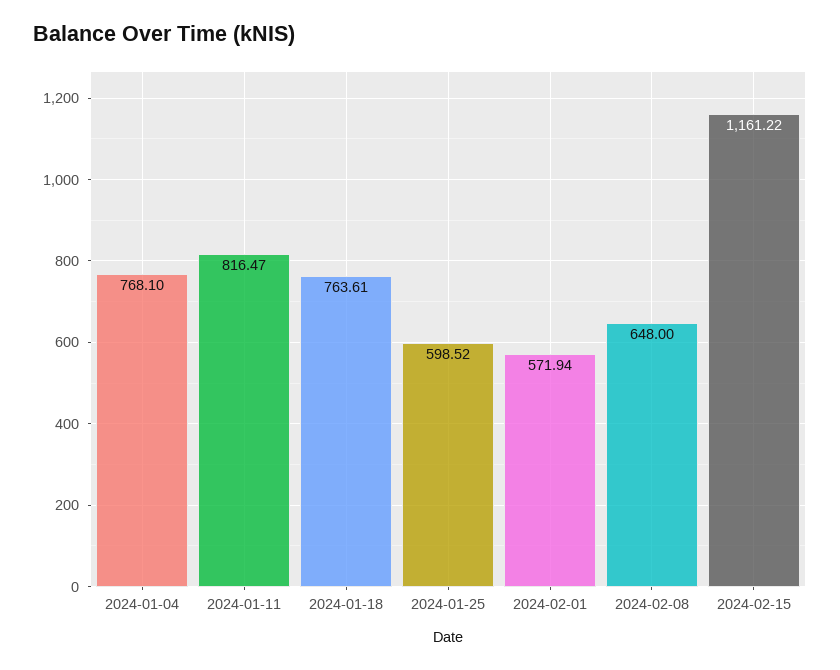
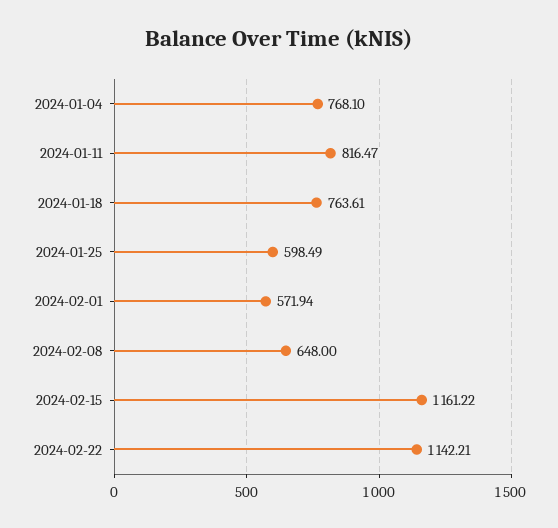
2024-01-25: 598.52 -> 598.49
2024-02-22: none -> 1142.21

